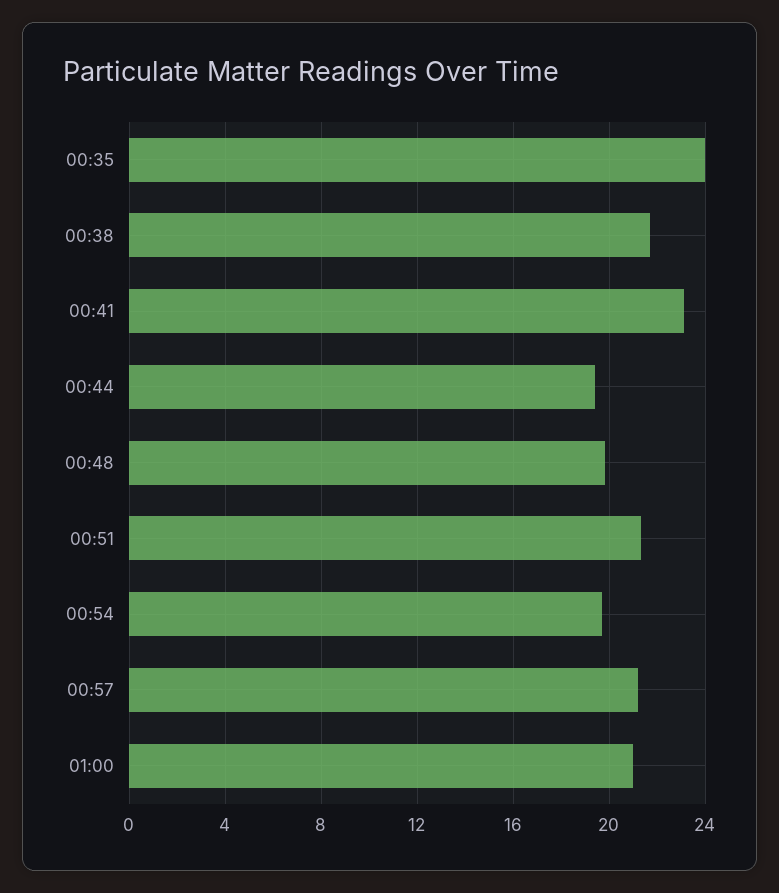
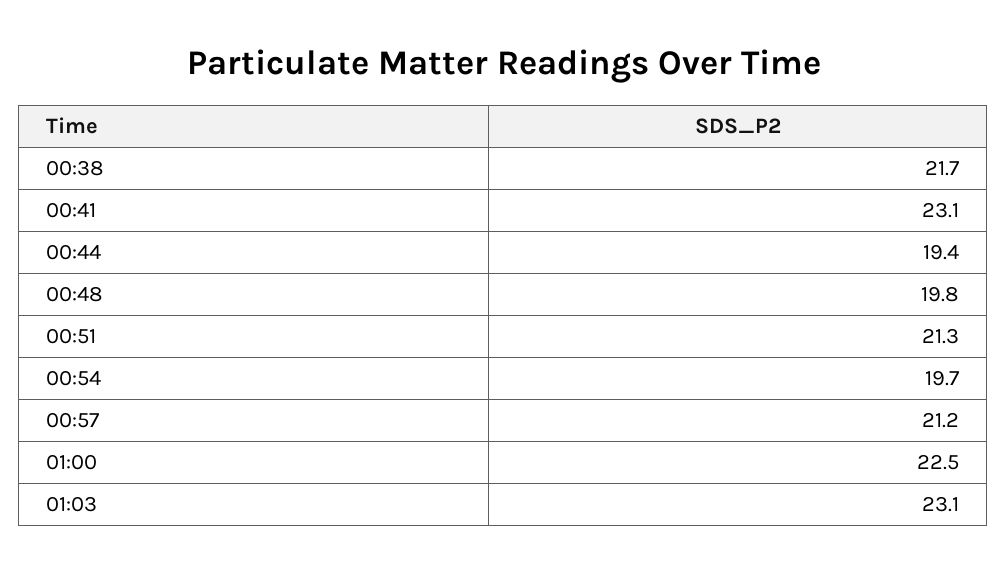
00:35: 24 -> none
01:00: 21 -> 22.5
01:03: none -> 23.1

